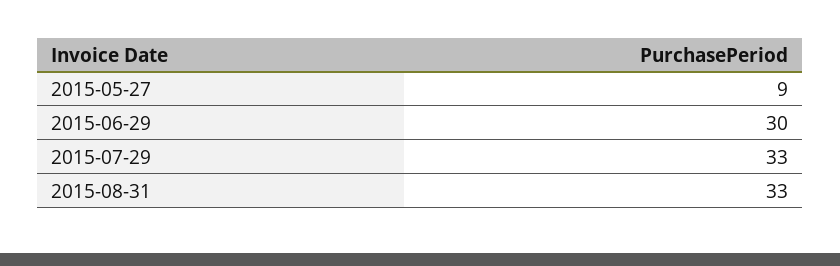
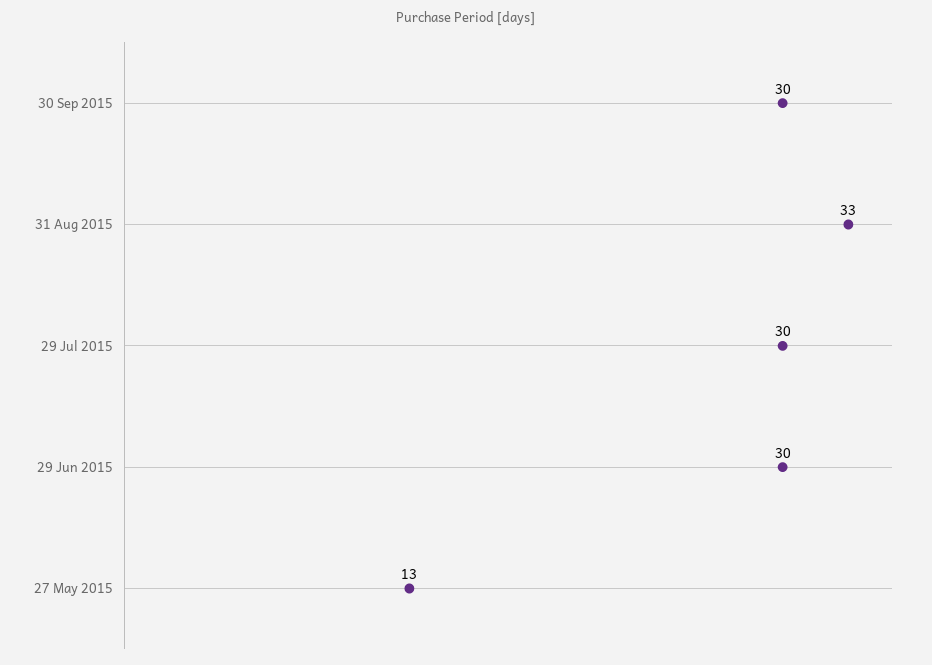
2015-05-27: 9 -> 13
2015-07-29: 33 -> 30
30 Sep 2015: none -> 30

